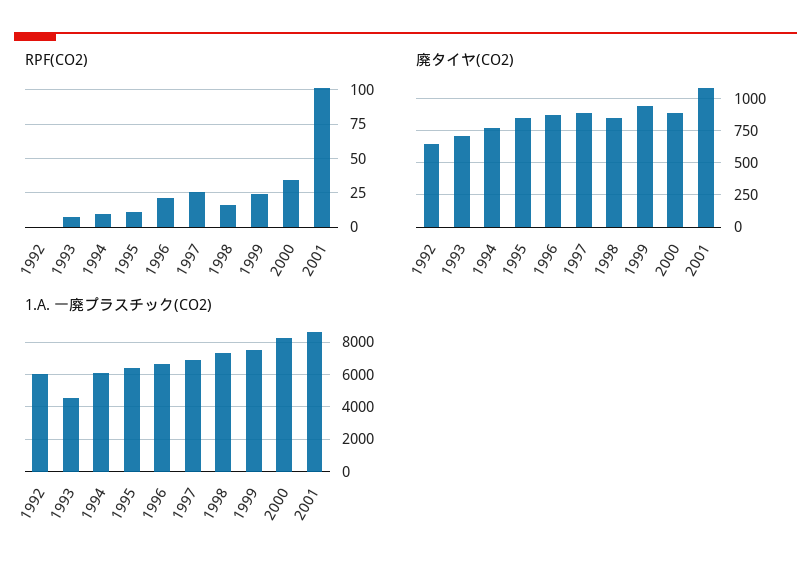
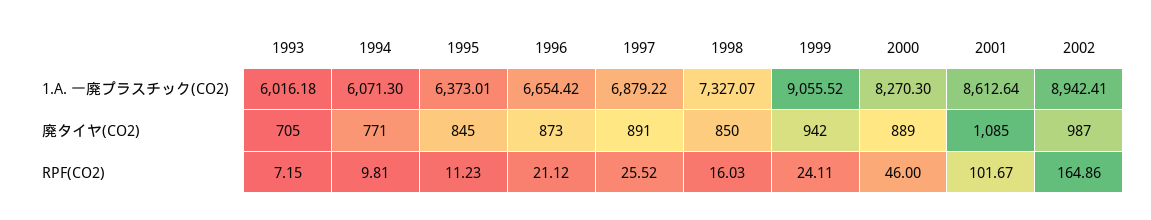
RPF(CO2), 1992: 0 -> none
RPF(CO2), 2000: 35 -> 46
廃タイヤ(CO2), 1992: 650 -> none
1.A. 一廃プラスチック(CO2), 1992: 6000 -> none
1.A. 一廃プラスチック(CO2), 1993: 4500 -> 6016.18
1.A. 一廃プラスチック(CO2), 1999: 7500 -> 9055.52
1.A. 一廃プラスチック(CO2), 2002: none -> 8942.41
廃タイヤ(CO2), 2002: none -> 987
RPF(CO2), 2002: none -> 164.86

